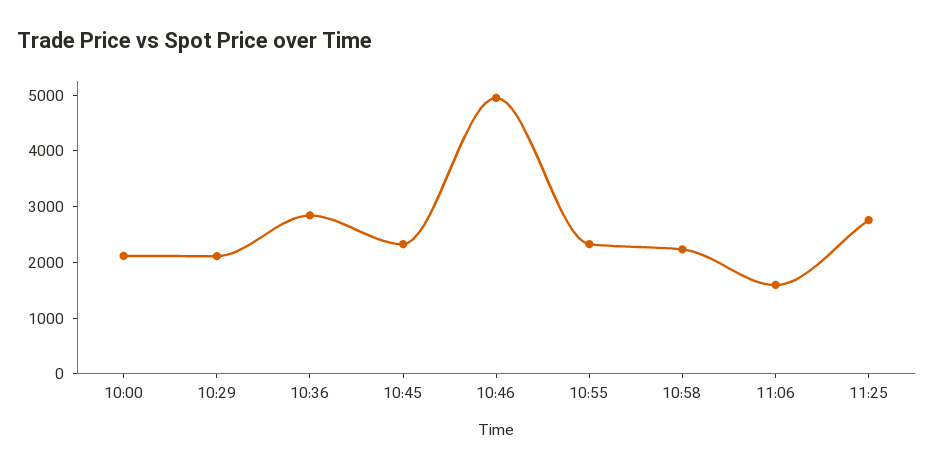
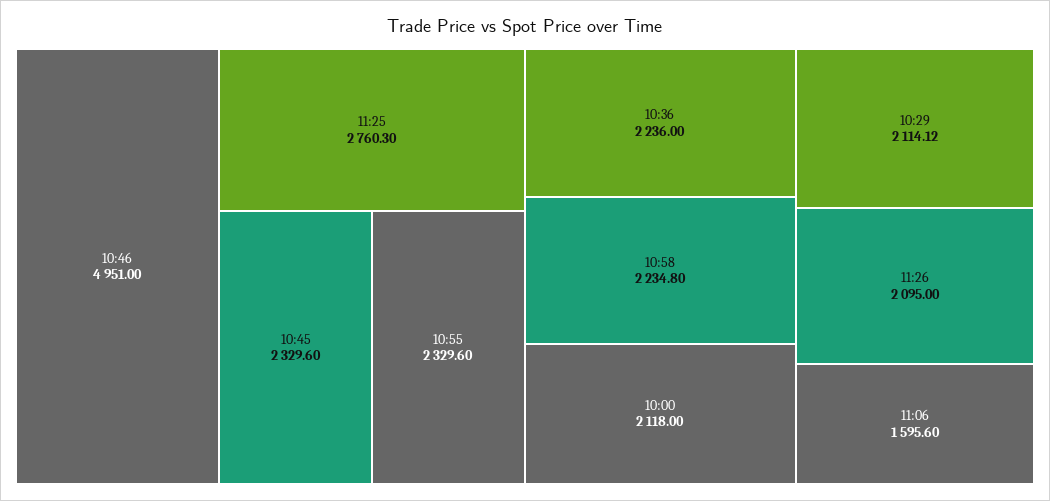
10:36: 2800 -> 2236
11:26: none -> 2095

